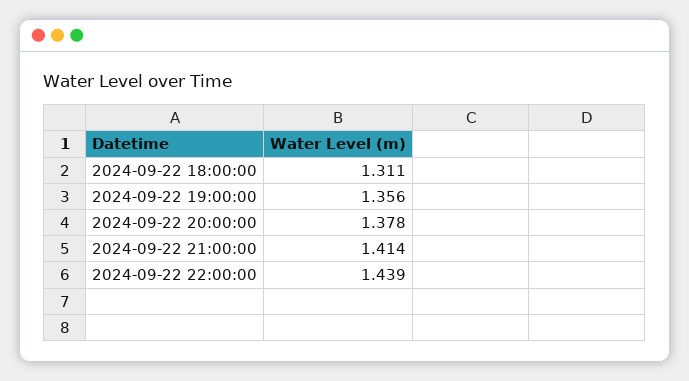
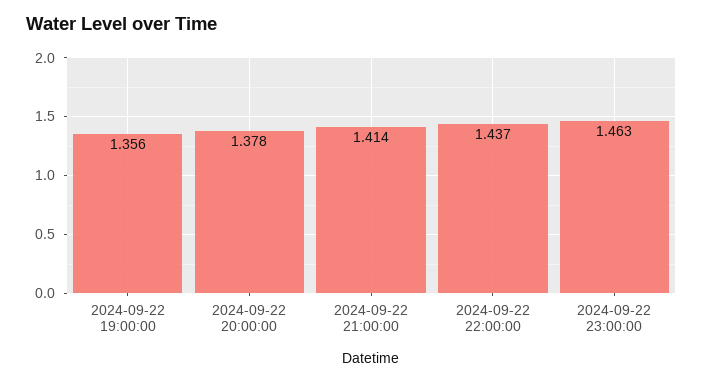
2024-09-22 18:00:00: 1.311 -> none
2024-09-22 22:00:00: 1.439 -> 1.437
2024-09-22 23:00:00: none -> 1.463

